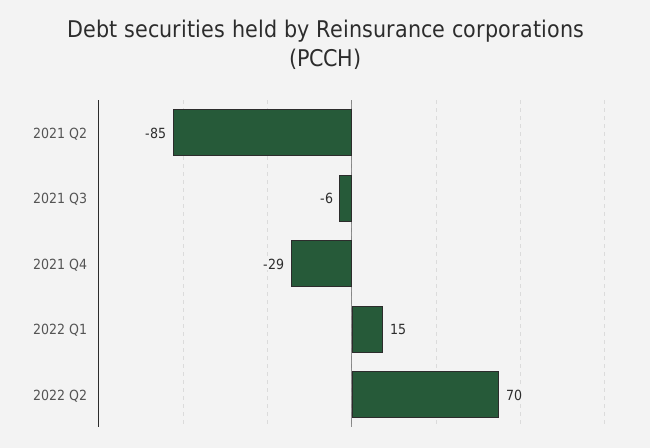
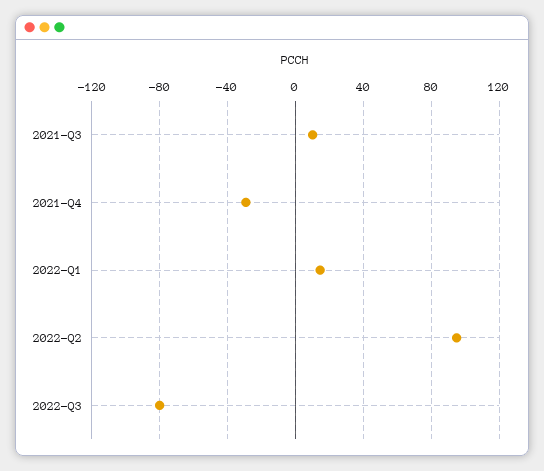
2021 Q2: -85 -> none
2021 Q3: -6 -> 10
2022 Q2: 70 -> 95
2022-Q3: none -> -80

